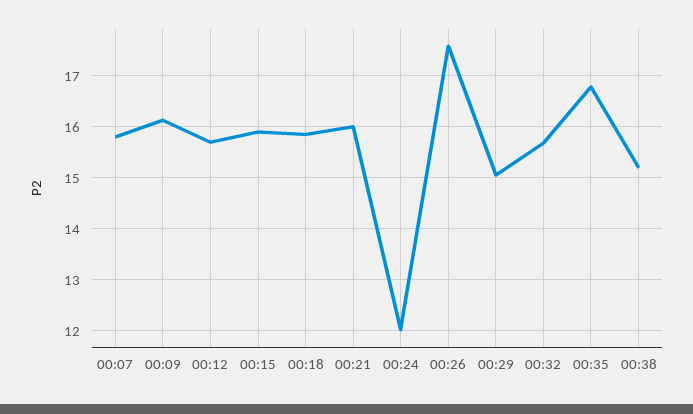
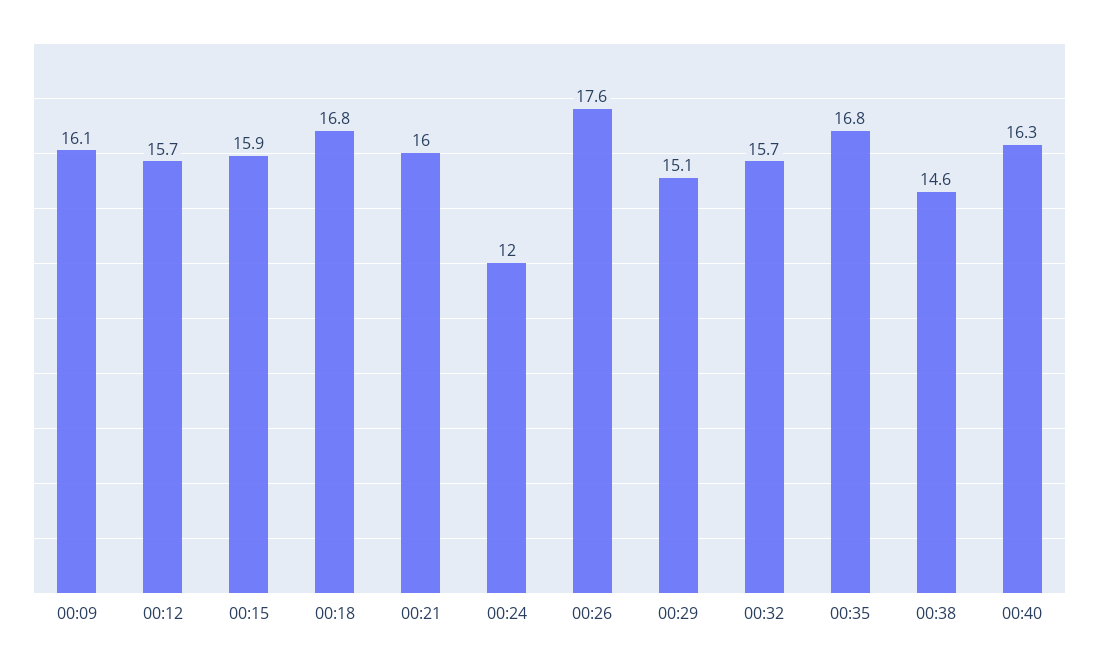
00:07: 15.8 -> none
00:18: 15.8 -> 16.8
00:38: 15.2 -> 14.6
00:40: none -> 16.3

